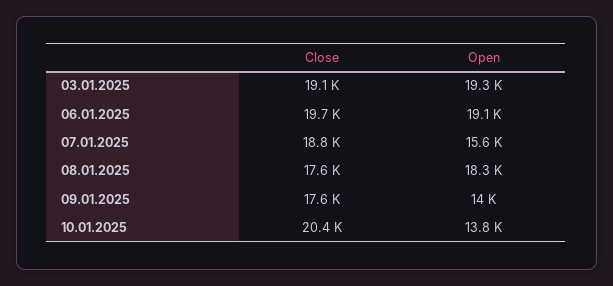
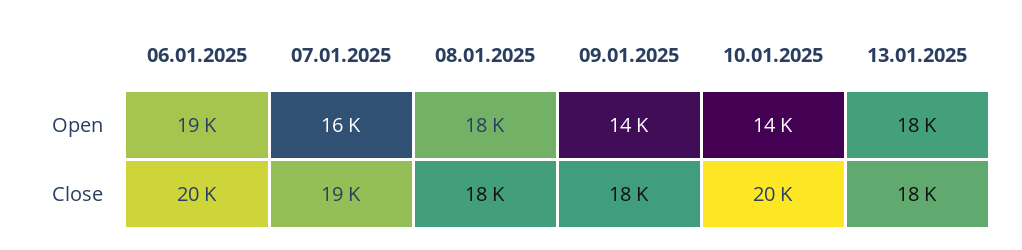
Close, 03.01.2025: 19100 -> none
Open, 03.01.2025: 19300 -> none
Open, 13.01.2025: none -> 18000
Close, 13.01.2025: none -> 18000

